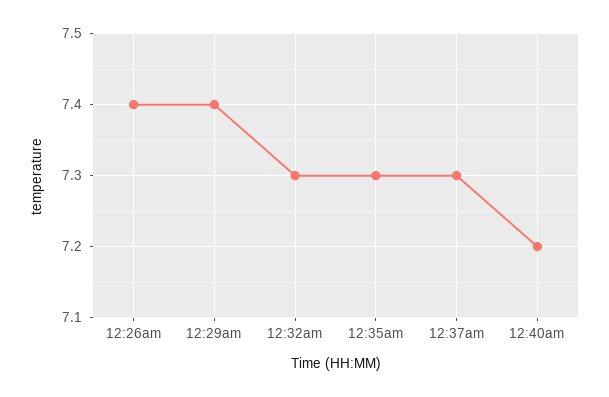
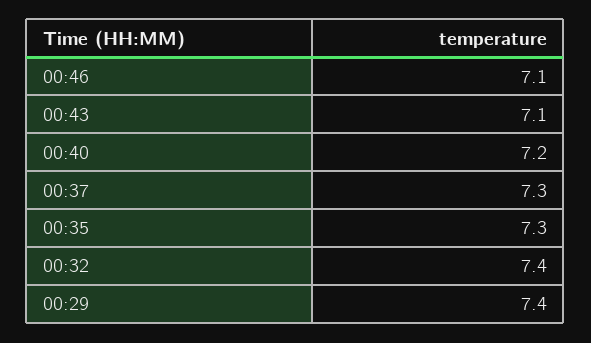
12:26am: 7.4 -> none
12:32am: 7.3 -> 7.4
00:46: none -> 7.1
00:43: none -> 7.1

